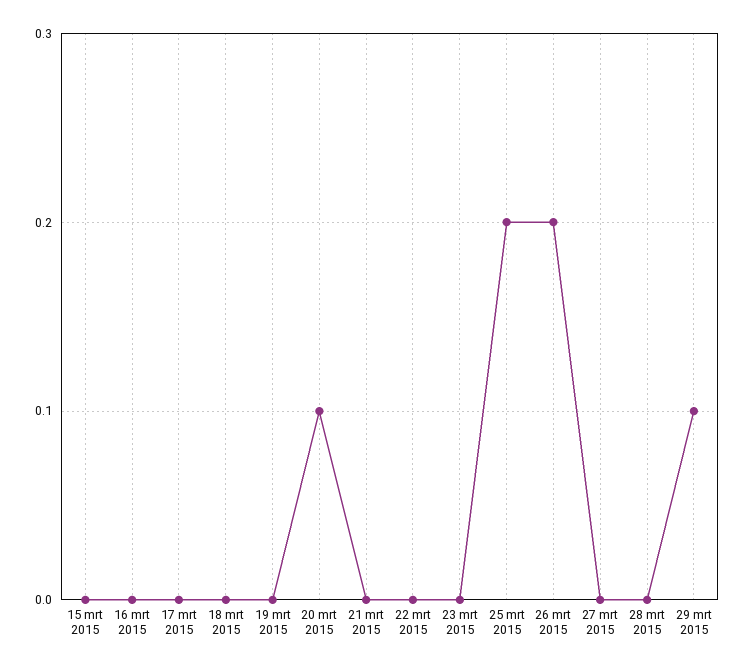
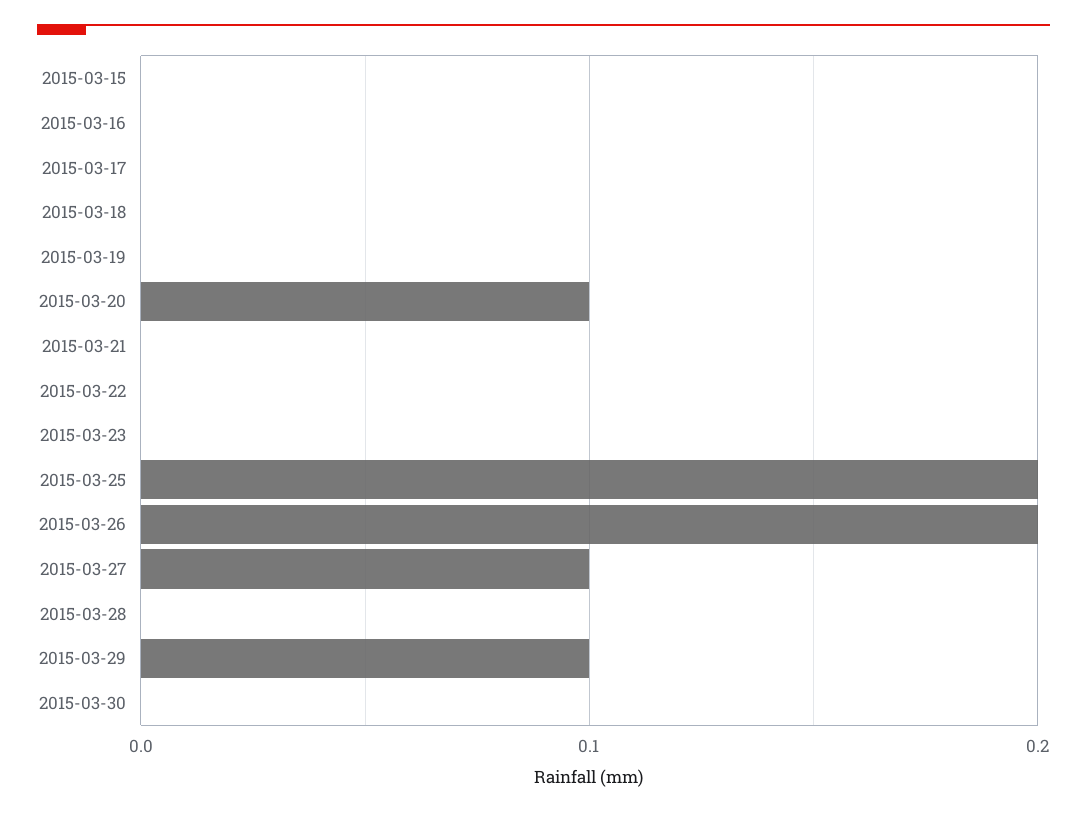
27 mrt 2015: 0 -> 0.1
2015-03-30: none -> 0

